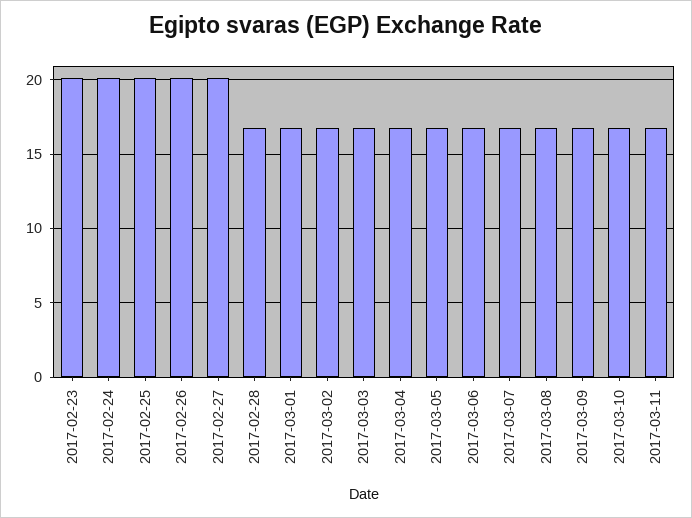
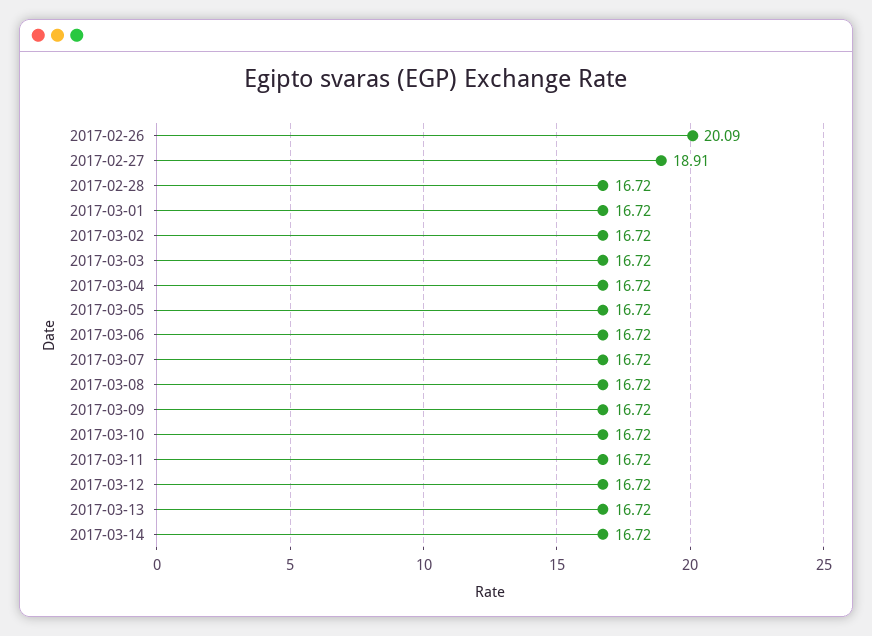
2017-02-23: 20 -> none
2017-02-24: 20 -> none
2017-02-25: 20 -> none
2017-02-27: 20 -> 18.91
2017-03-12: none -> 16.72
2017-03-13: none -> 16.72
2017-03-14: none -> 16.72

